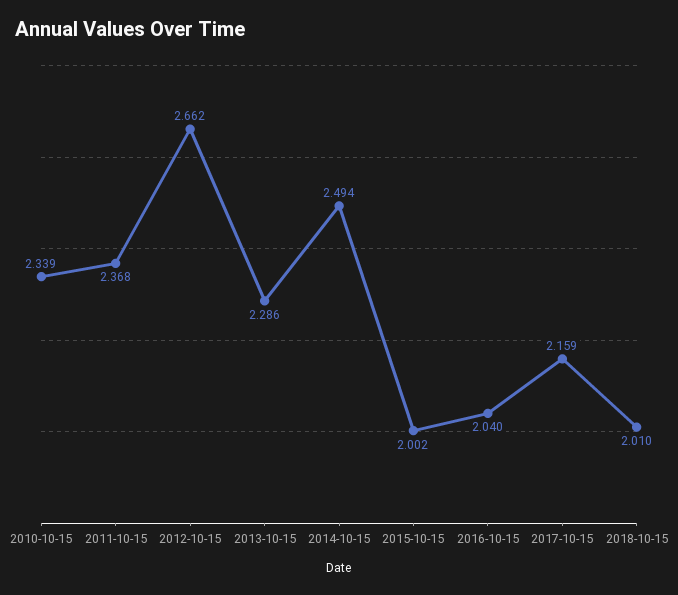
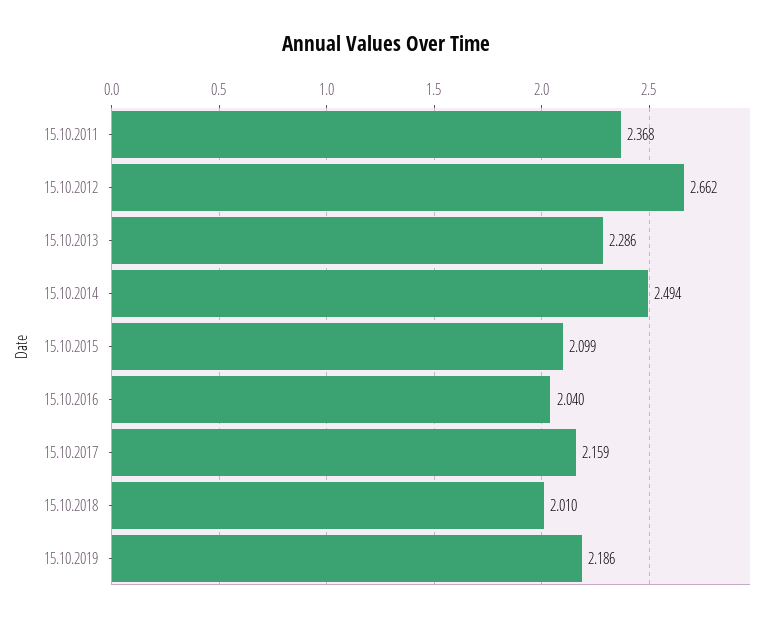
2010-10-15: 2.339 -> none
2015-10-15: 2.002 -> 2.099
15.10.2019: none -> 2.186

